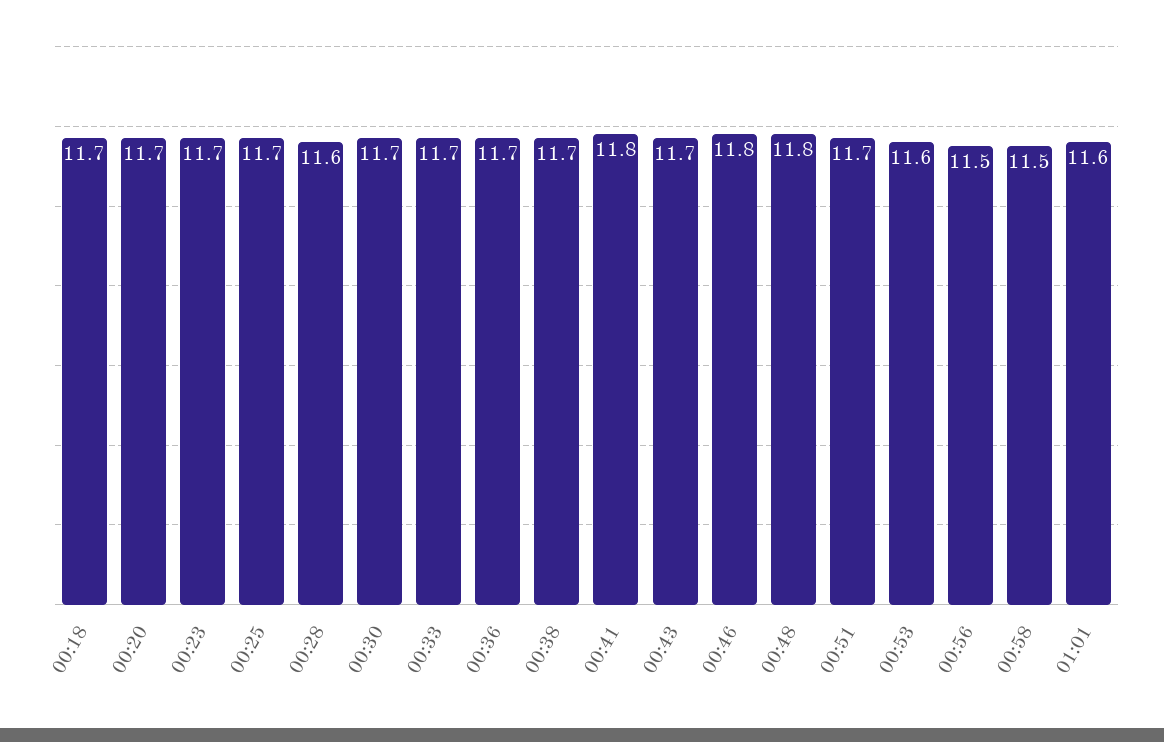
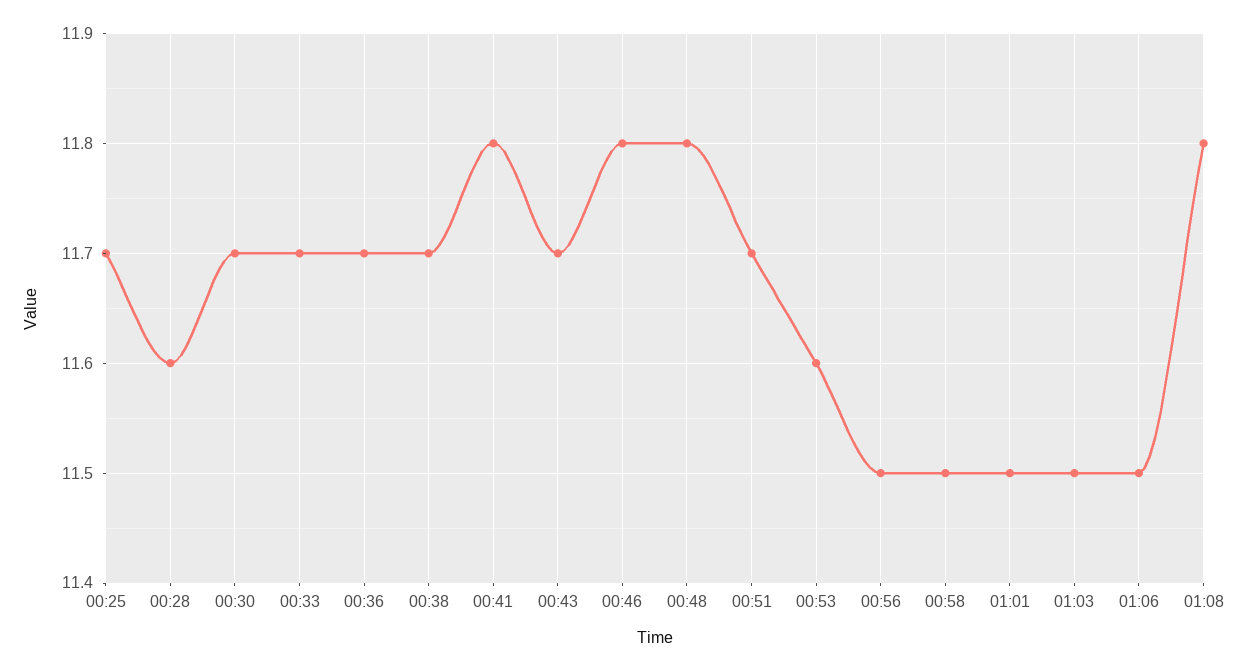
00:18: 11.7 -> none
00:20: 11.7 -> none
00:23: 11.7 -> none
01:01: 11.6 -> 11.5
01:03: none -> 11.5
01:06: none -> 11.5
01:08: none -> 11.8

